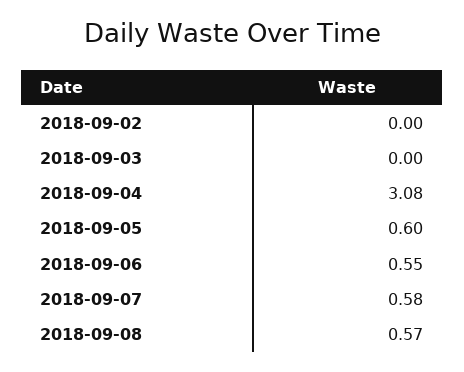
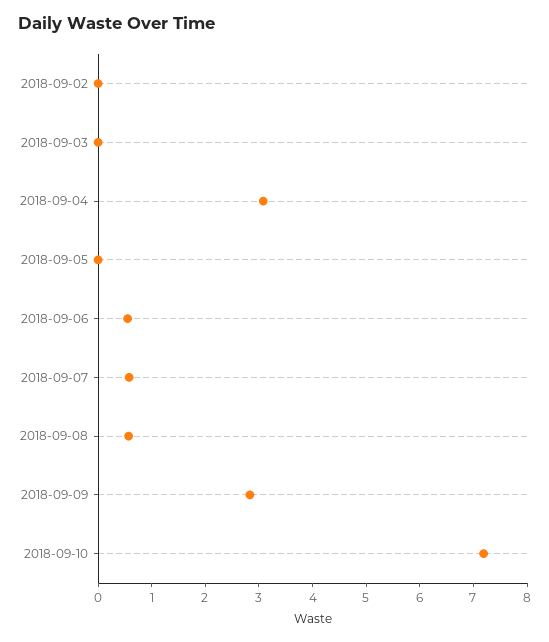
2018-09-05: 0.6 -> 0
2018-09-09: none -> 2.8
2018-09-10: none -> 7.2

